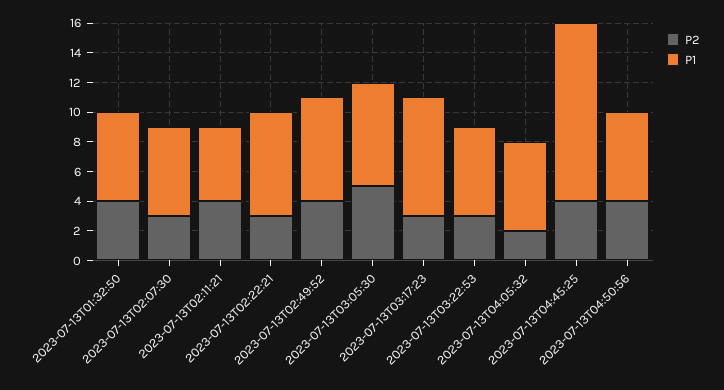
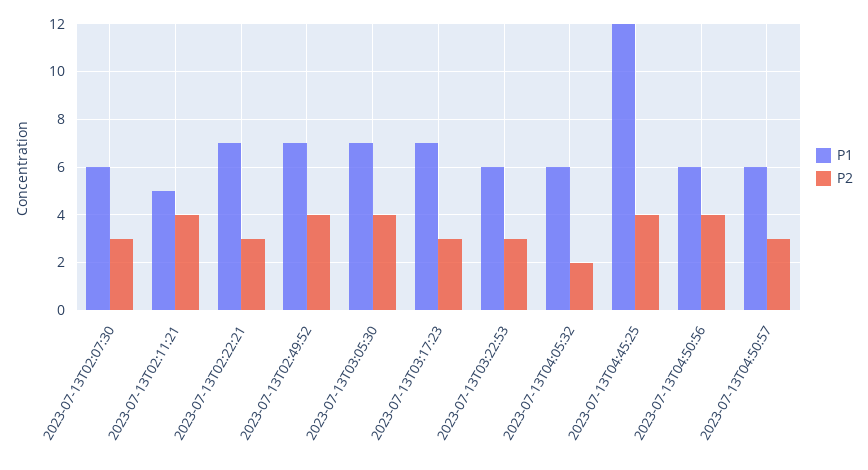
P2, 2023-07-13T01:32:50: 4 -> none
P1, 2023-07-13T01:32:50: 6 -> none
P2, 2023-07-13T03:05:30: 5 -> 4
P1, 2023-07-13T03:17:23: 8 -> 7
P1, 2023-07-13T04:50:57: none -> 6
P2, 2023-07-13T04:50:57: none -> 3

